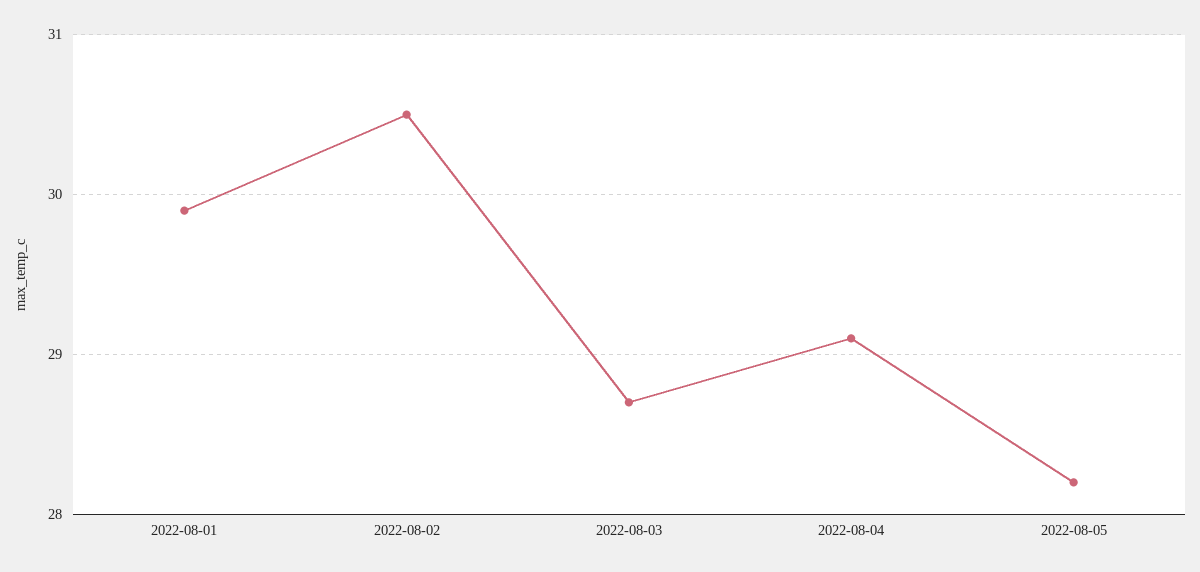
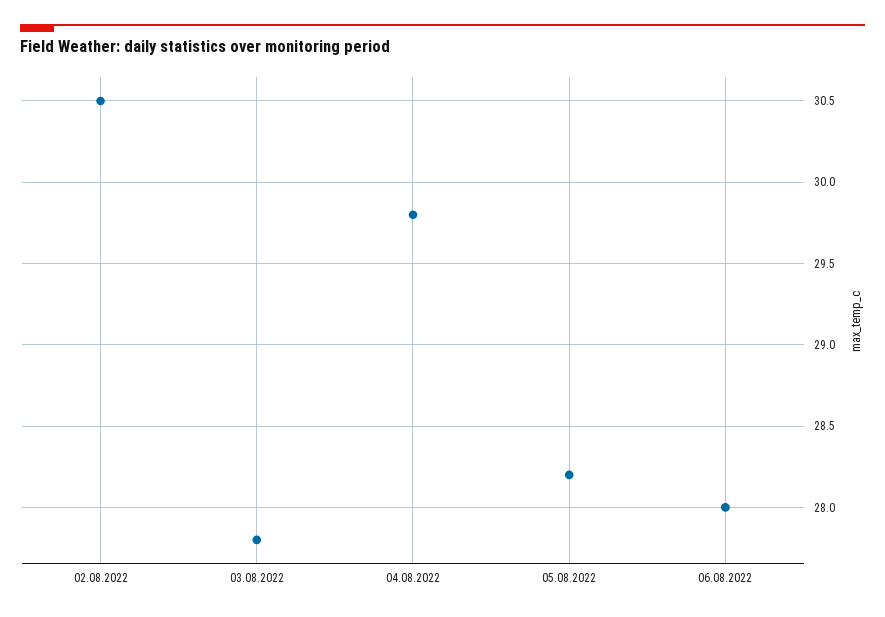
2022-08-01: 29.9 -> none
2022-08-03: 28.7 -> 27.8
2022-08-04: 29.1 -> 29.8
06.08.2022: none -> 28

